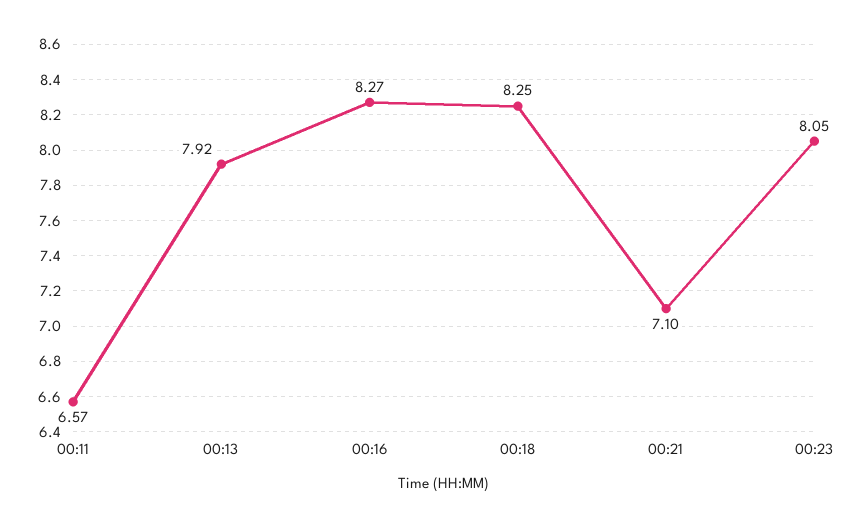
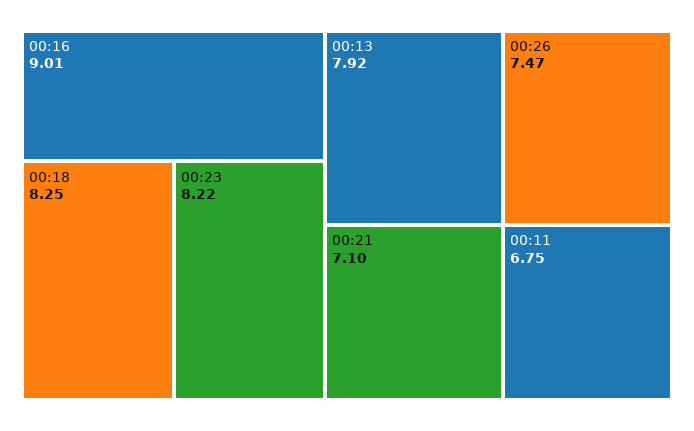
00:11: 6.57 -> 6.75
00:16: 8.27 -> 9.01
00:23: 8.05 -> 8.22
00:26: none -> 7.47

